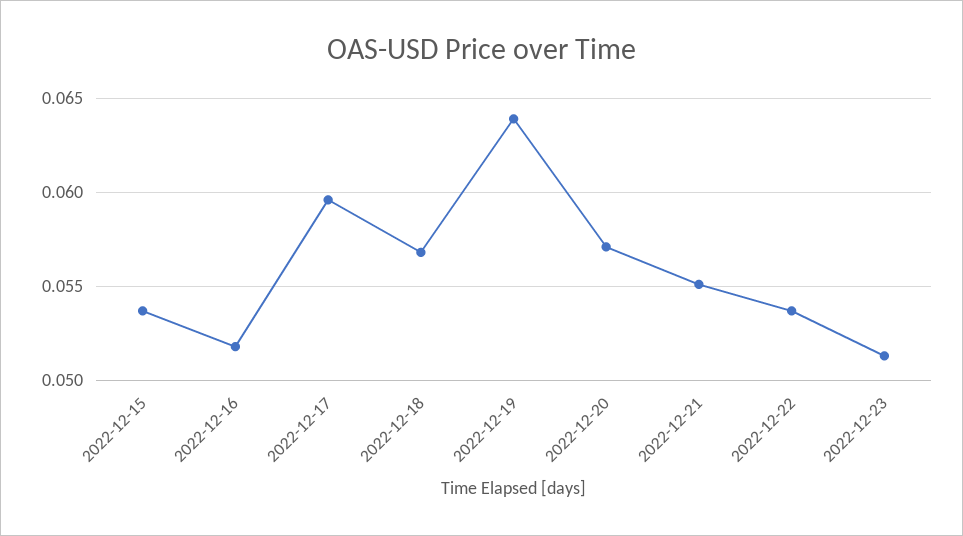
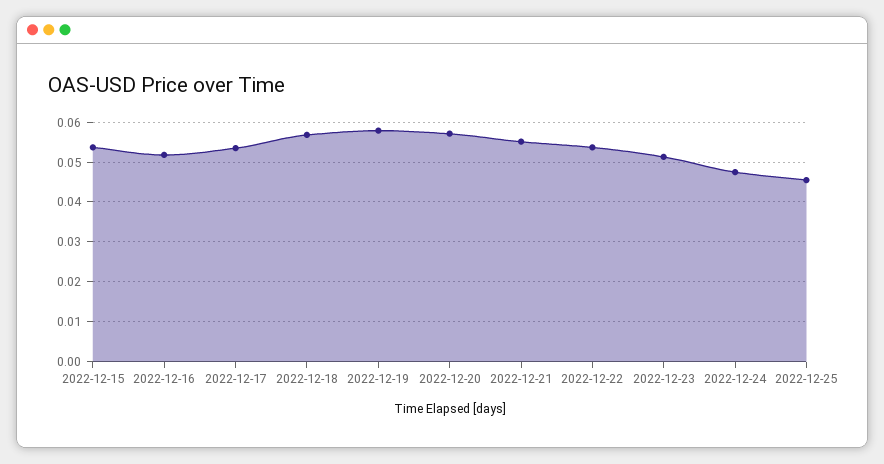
2022-12-17: 0.0595 -> 0.054
2022-12-19: 0.064 -> 0.058
2022-12-24: none -> 0.048
2022-12-25: none -> 0.046

